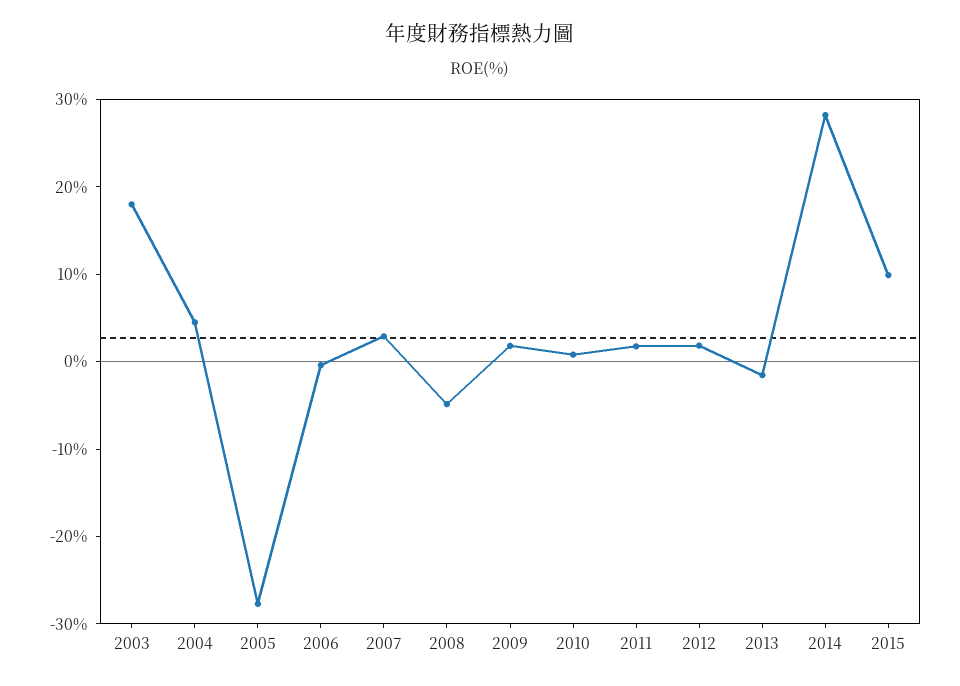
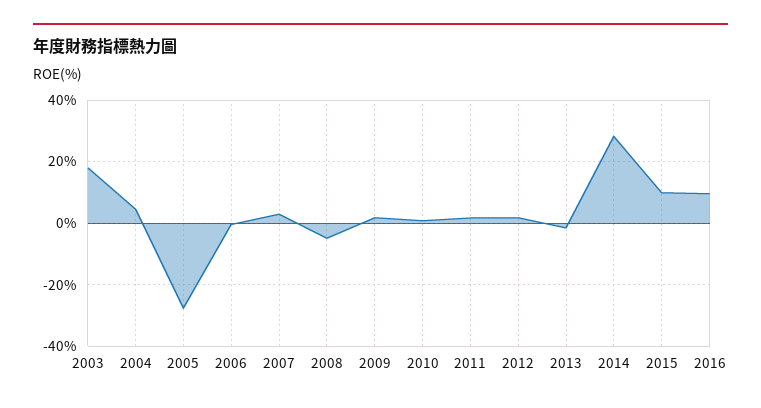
2016: none -> 10

